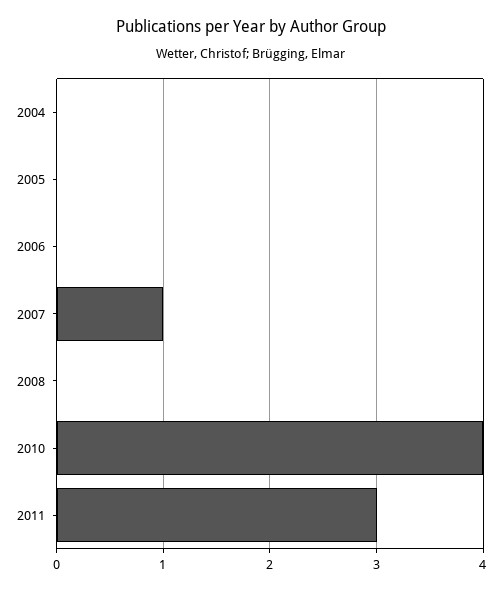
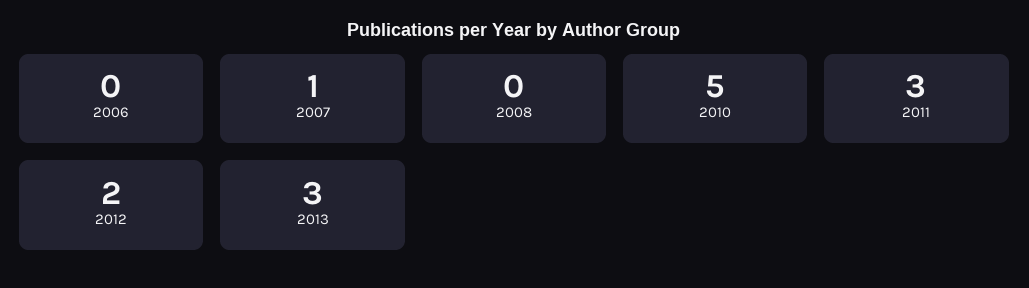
2004: 0 -> none
2005: 0 -> none
2010: 4 -> 5
2012: none -> 2
2013: none -> 3

